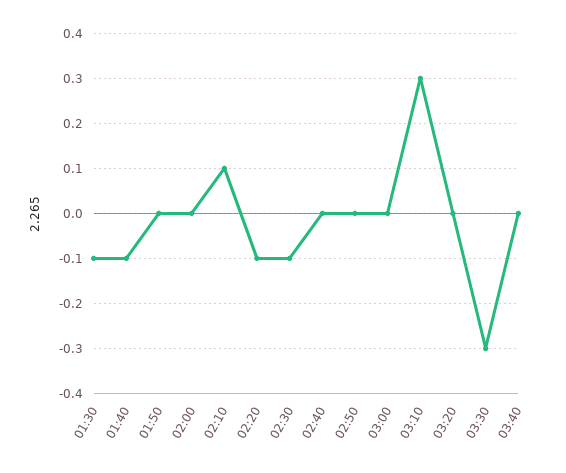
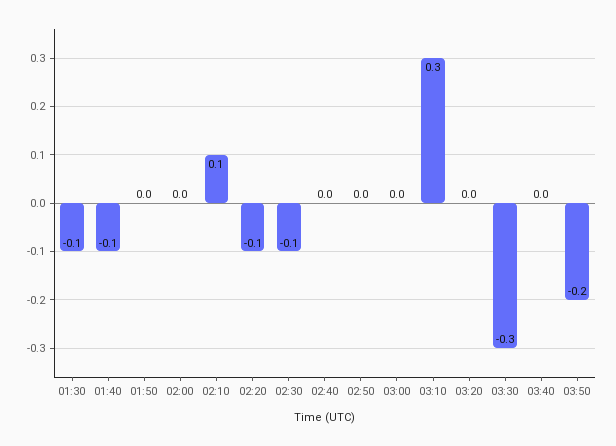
03:50: none -> -0.2

